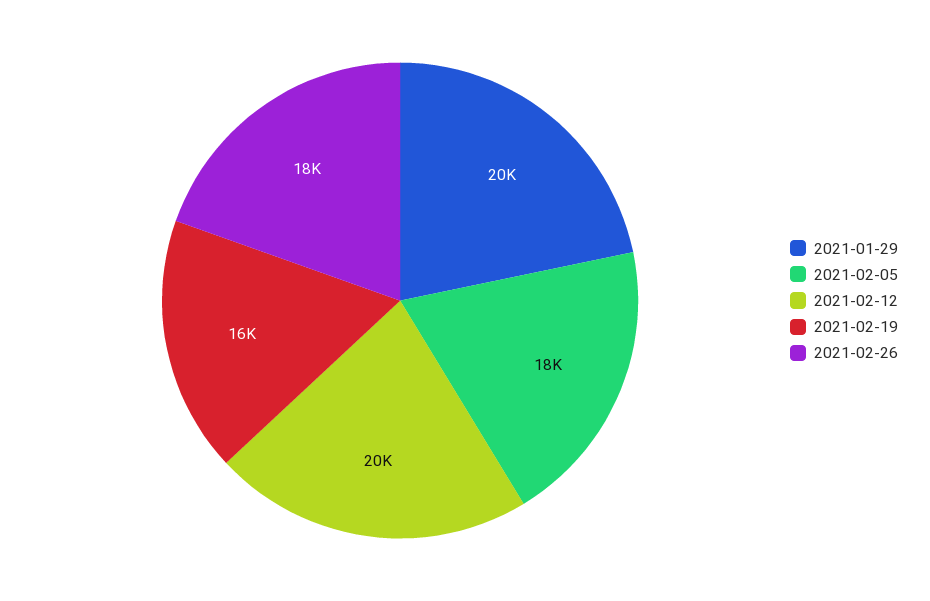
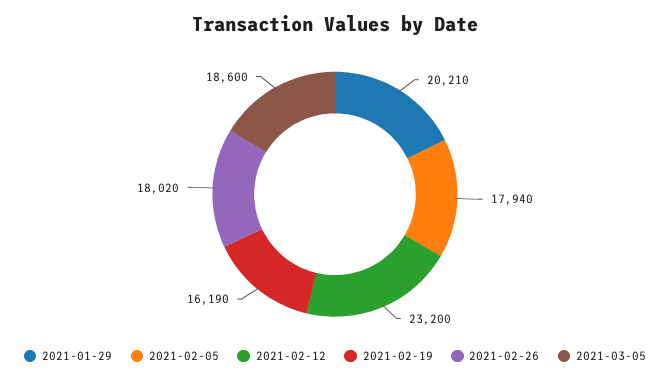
2021-02-12: 20000 -> 23200
2021-03-05: none -> 18600

